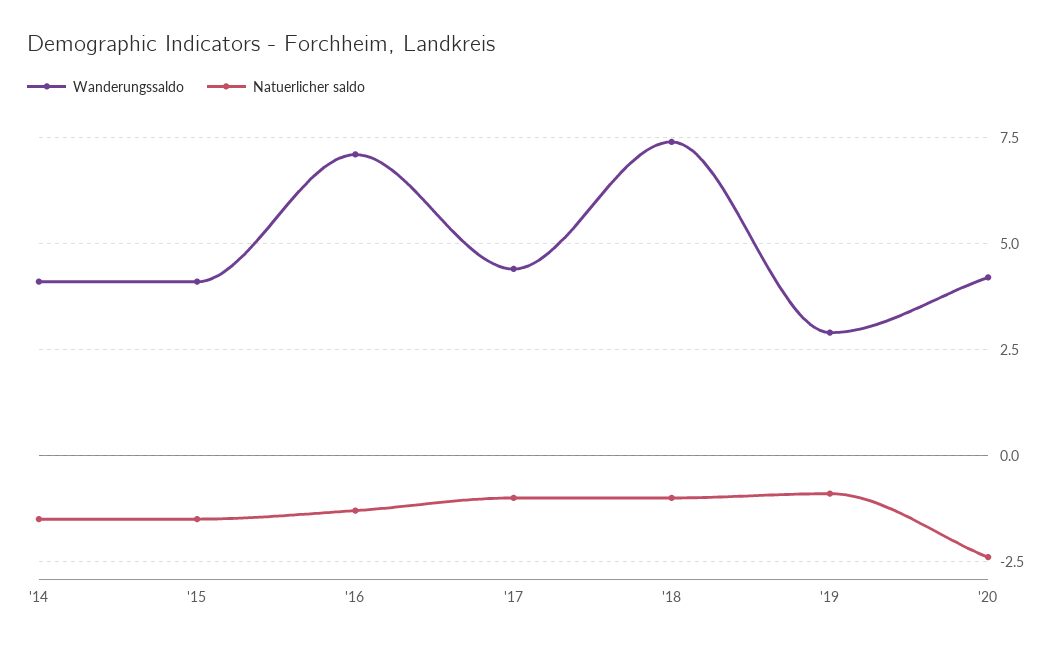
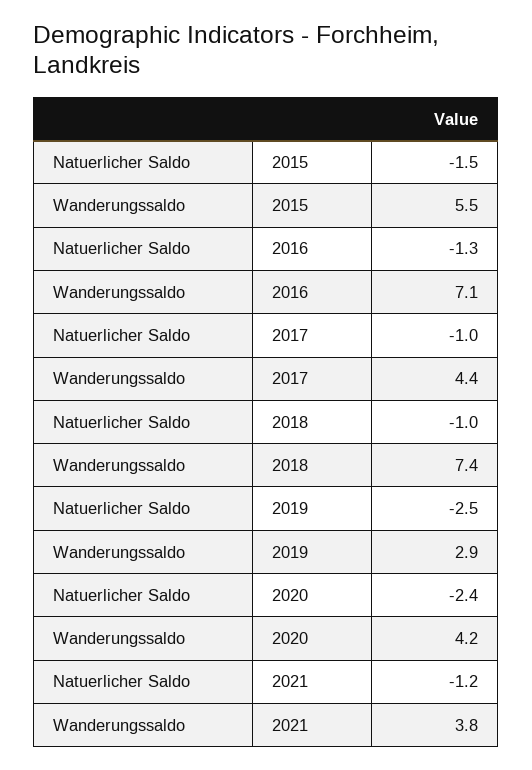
Wanderungssaldo, '14: 4 -> none
Natuerlicher saldo, '14: -1.5 -> none
Wanderungssaldo, '15: 4 -> 5.5
Natuerlicher saldo, '19: -1 -> -2.5
Natuerlicher saldo, 2021: none -> -1.2
Wanderungssaldo, 2021: none -> 3.8

